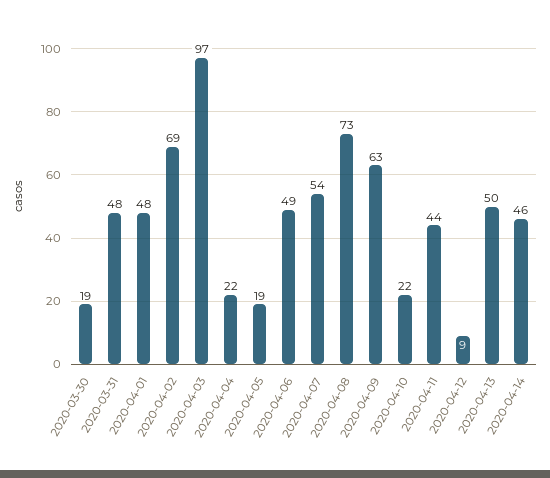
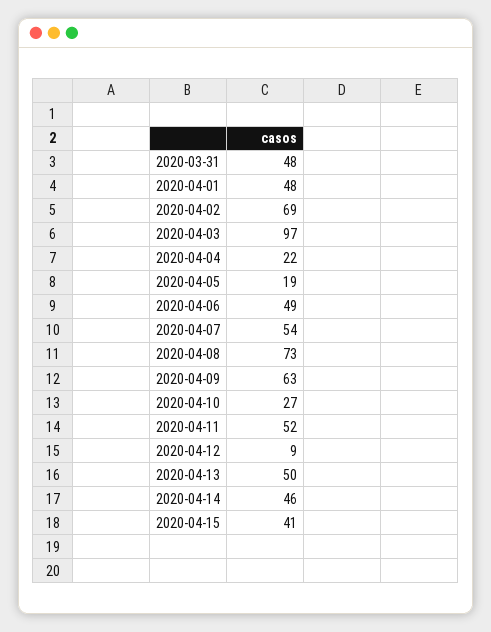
2020-03-30: 19 -> none
2020-04-10: 22 -> 27
2020-04-11: 44 -> 52
2020-04-15: none -> 41

